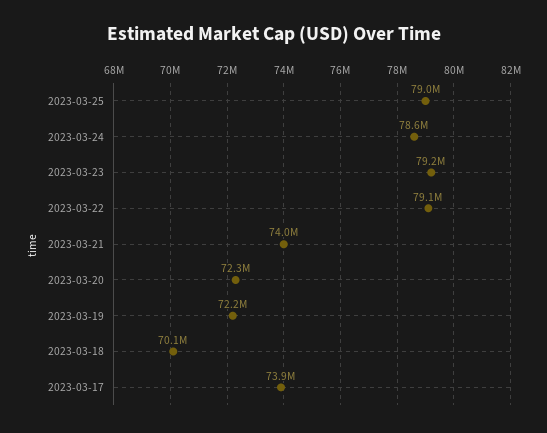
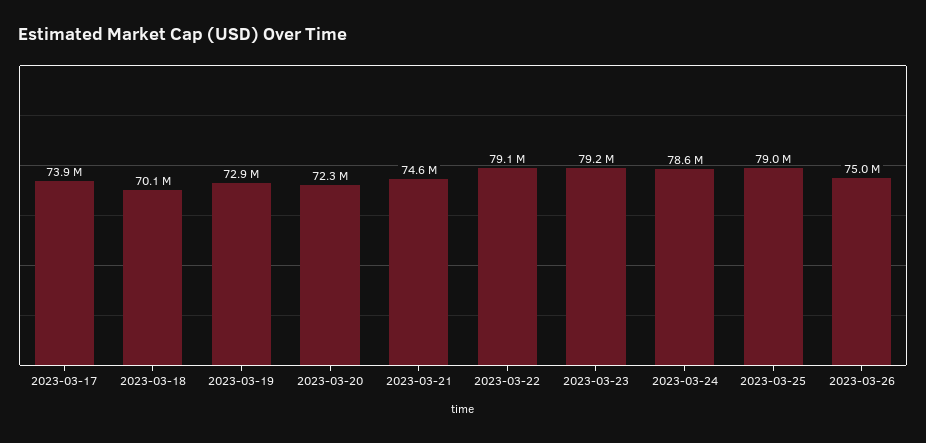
2023-03-21: 74000000 -> 74600000
2023-03-19: 72200000 -> 72900000
2023-03-26: none -> 75000000

